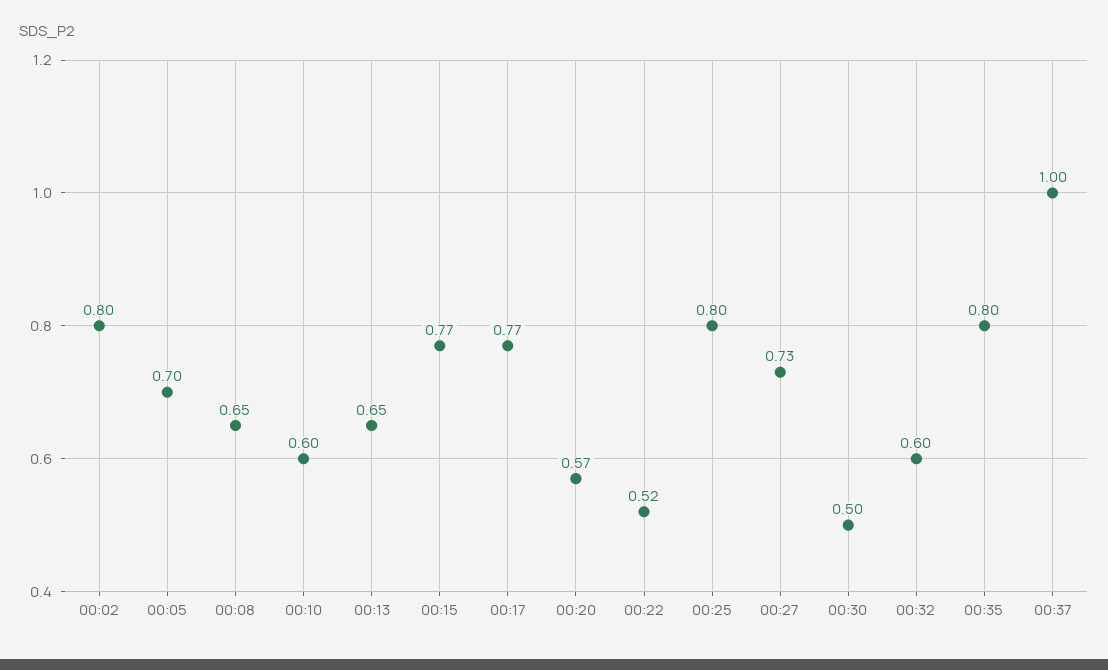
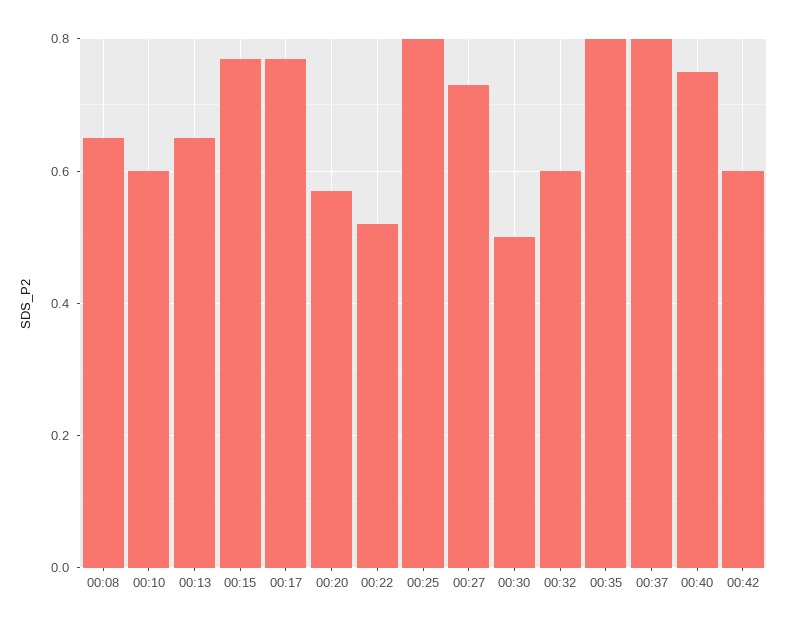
00:02: 0.8 -> none
00:05: 0.7 -> none
00:37: 1 -> 0.8
00:40: none -> 0.75
00:42: none -> 0.6

